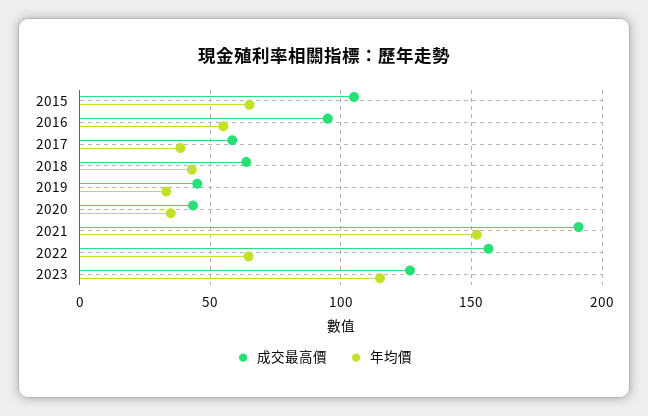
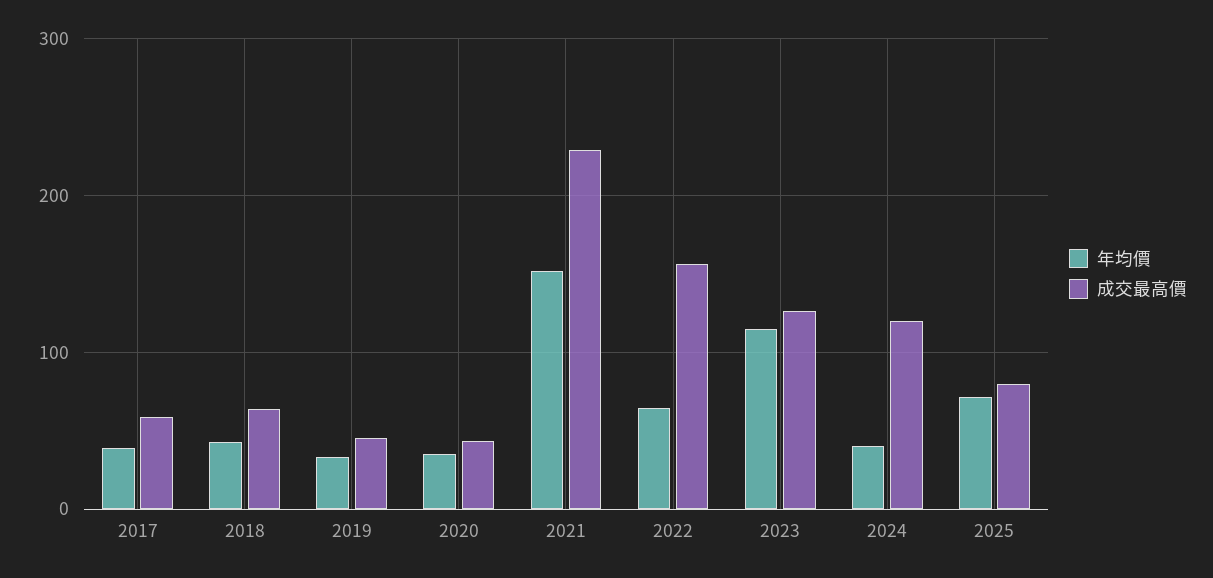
成交最高價, 2015: 105 -> none
年均價, 2015: 65 -> none
成交最高價, 2016: 95 -> none
年均價, 2016: 55 -> none
成交最高價, 2021: 190 -> 230
年均價, 2024: none -> 40
成交最高價, 2024: none -> 120
年均價, 2025: none -> 70
成交最高價, 2025: none -> 80

